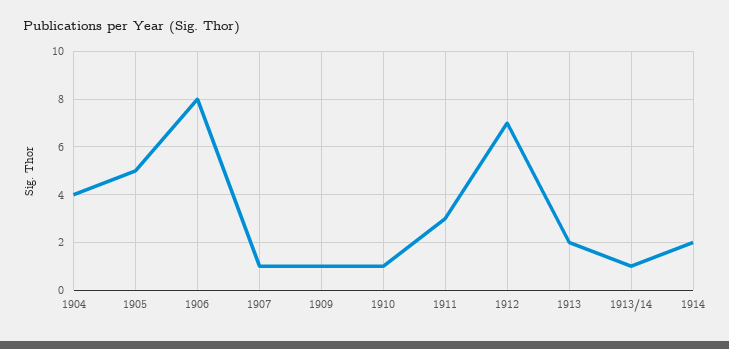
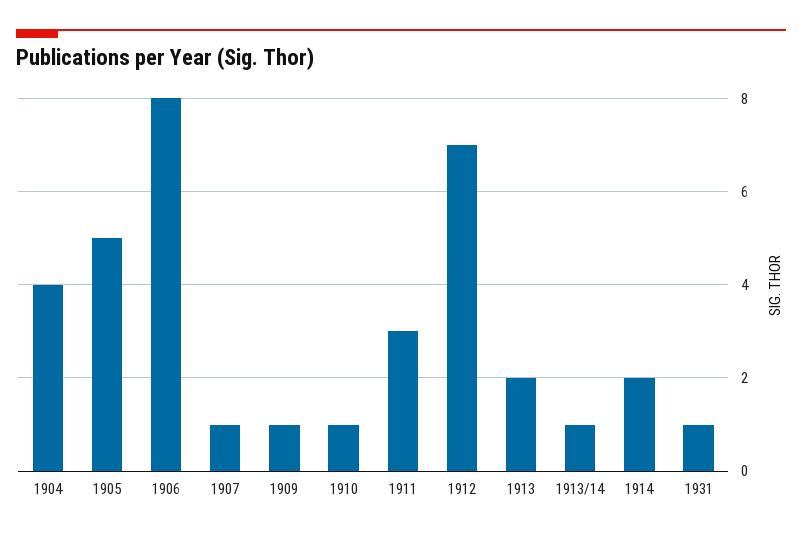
1931: none -> 1

